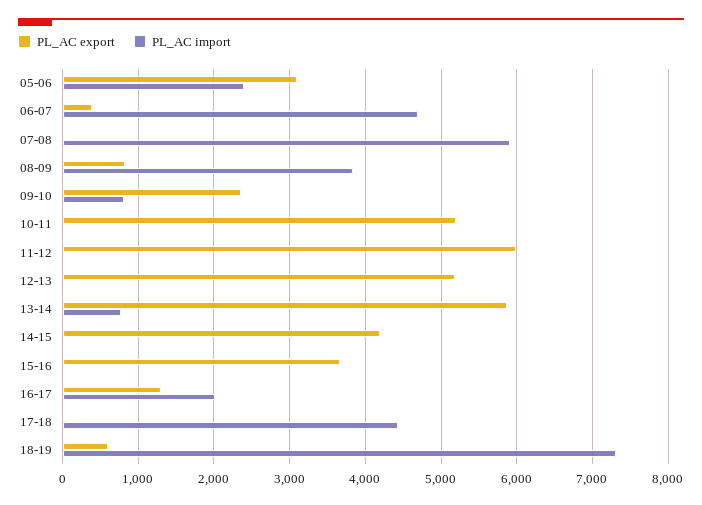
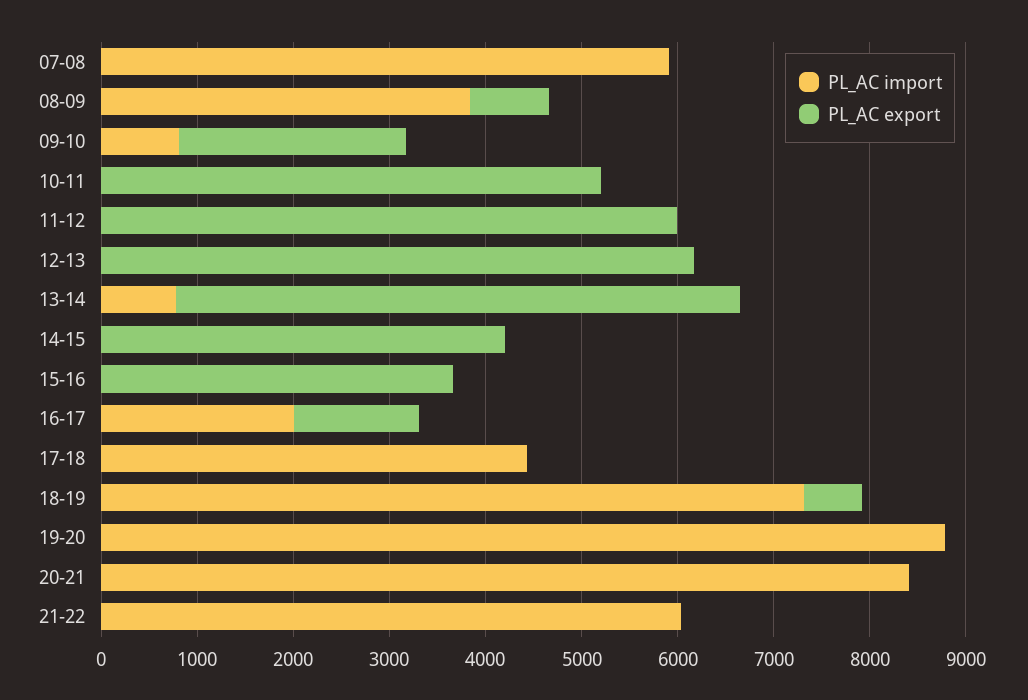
PL_AC export, 05-06: 3100 -> none
PL_AC import, 05-06: 2400 -> none
PL_AC export, 06-07: 400 -> none
PL_AC import, 06-07: 4700 -> none
PL_AC export, 12-13: 5200 -> 6200
PL_AC import, 19-20: none -> 8800
PL_AC export, 19-20: none -> 0
PL_AC import, 20-21: none -> 8400
PL_AC export, 20-21: none -> 0
PL_AC import, 21-22: none -> 6000
PL_AC export, 21-22: none -> 0

